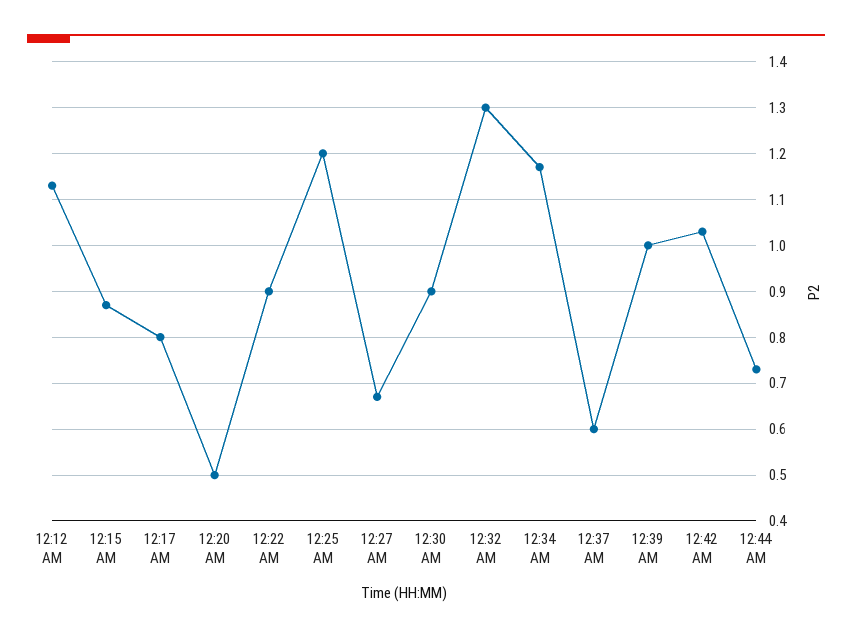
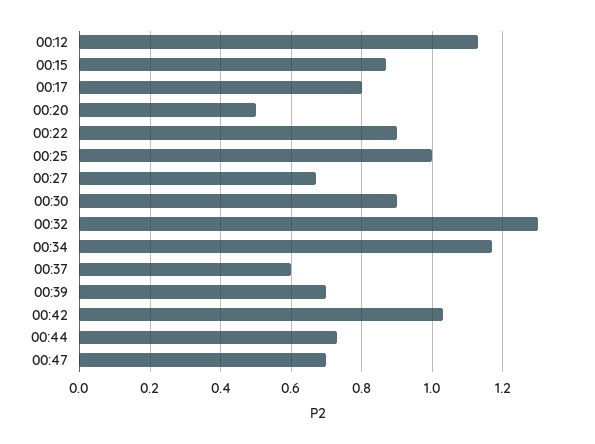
12:25 AM: 1.2 -> 1
12:39 AM: 1 -> 0.7
00:47: none -> 0.7

